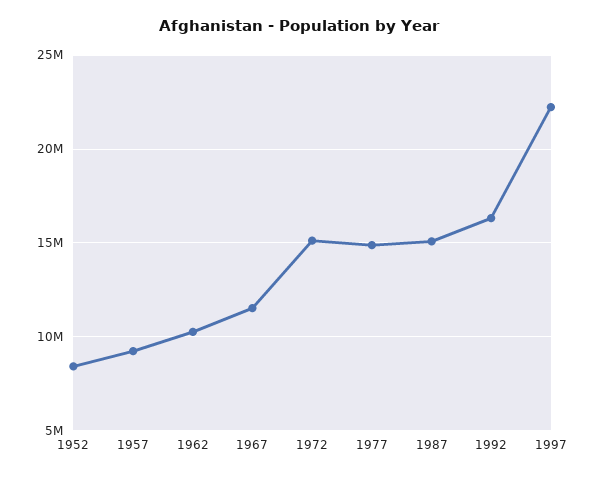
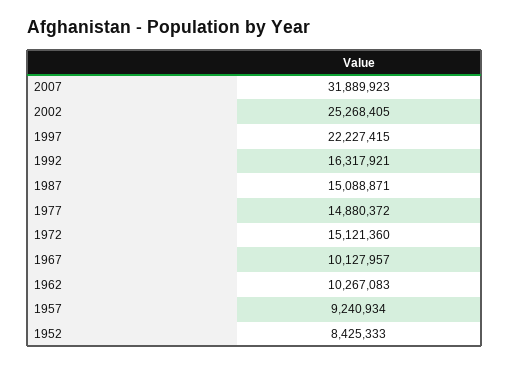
1967: 11500000 -> 10127957
2007: none -> 31889923
2002: none -> 25268405

